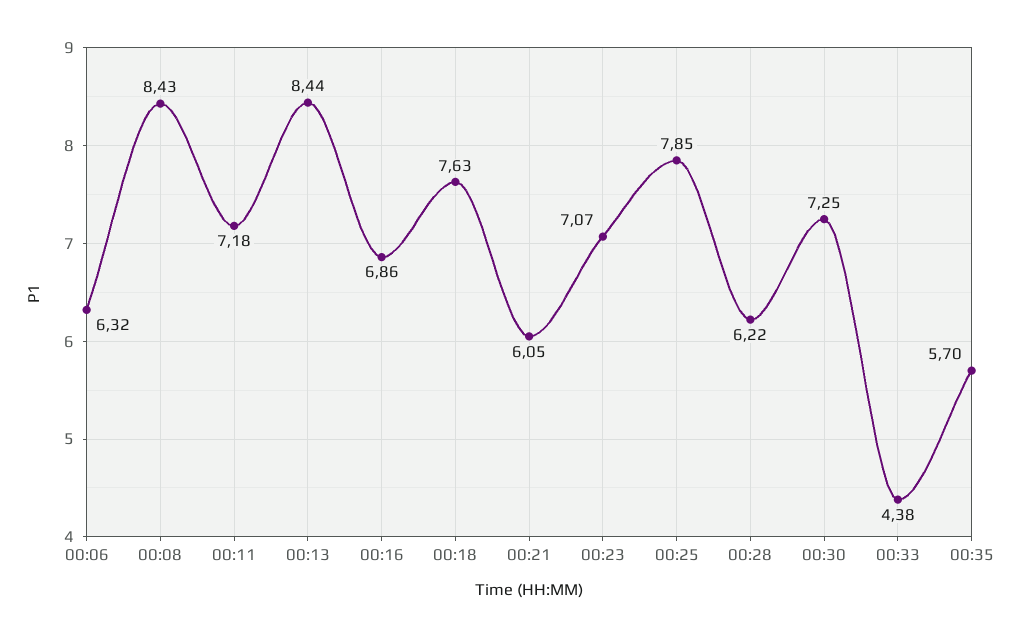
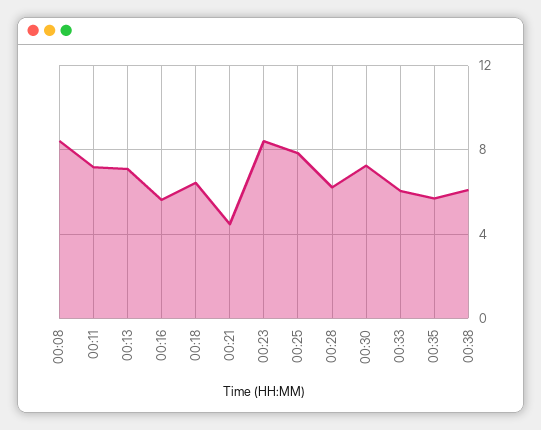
00:06: 6.32 -> none
00:13: 8.44 -> 7
00:16: 6.86 -> 5.5
00:18: 7.63 -> 6.5
00:21: 6.05 -> 4.5
00:23: 7.07 -> 8.5
00:33: 4.38 -> 6
00:38: none -> 6

